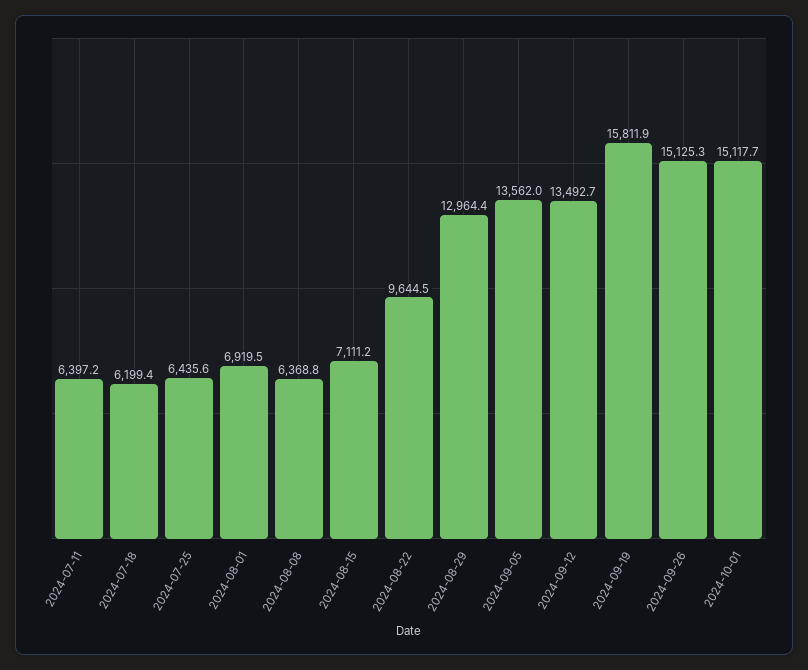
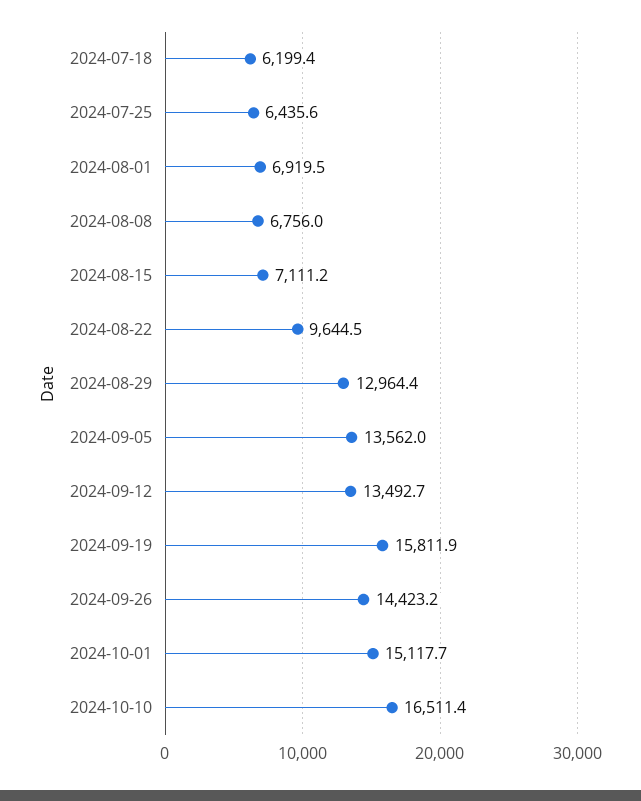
2024-07-11: 6397.2 -> none
2024-08-08: 6368.8 -> 6756
2024-09-26: 15125.3 -> 14423.2
2024-10-10: none -> 16511.4

